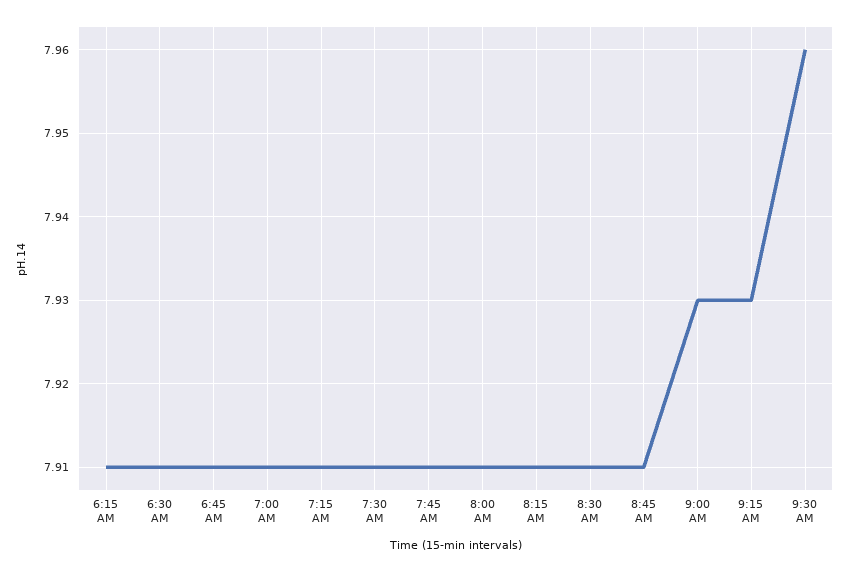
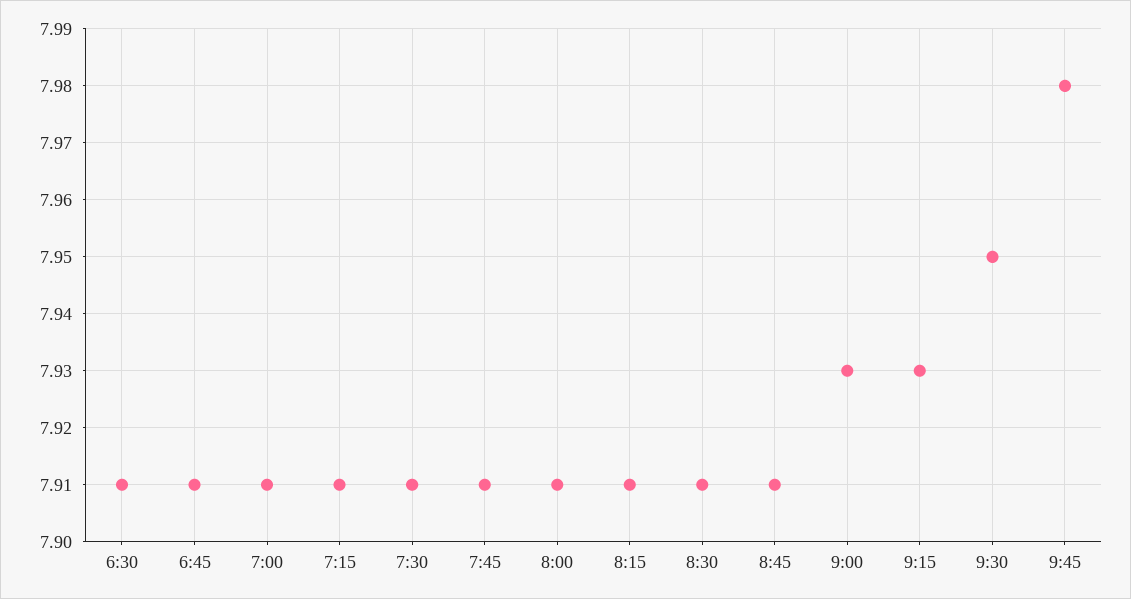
6:15 AM: 7.91 -> none
9:30 AM: 7.96 -> 7.95
9:45: none -> 7.98

